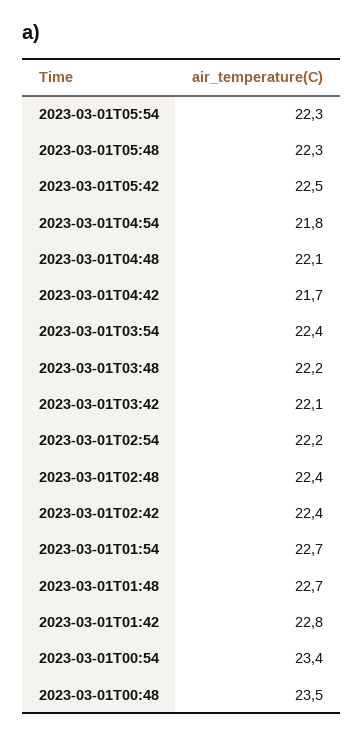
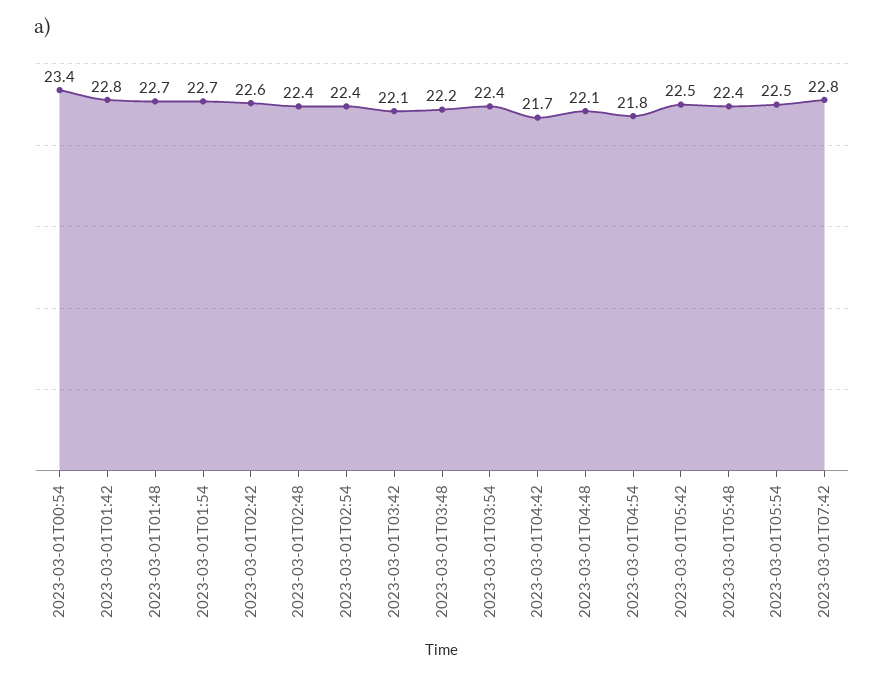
2023-03-01T05:54: 22.3 -> 22.5
2023-03-01T05:48: 22.3 -> 22.4
2023-03-01T02:54: 22.2 -> 22.4
2023-03-01T02:42: 22.4 -> 22.6
2023-03-01T00:48: 23.5 -> none
2023-03-01T07:42: none -> 22.8

